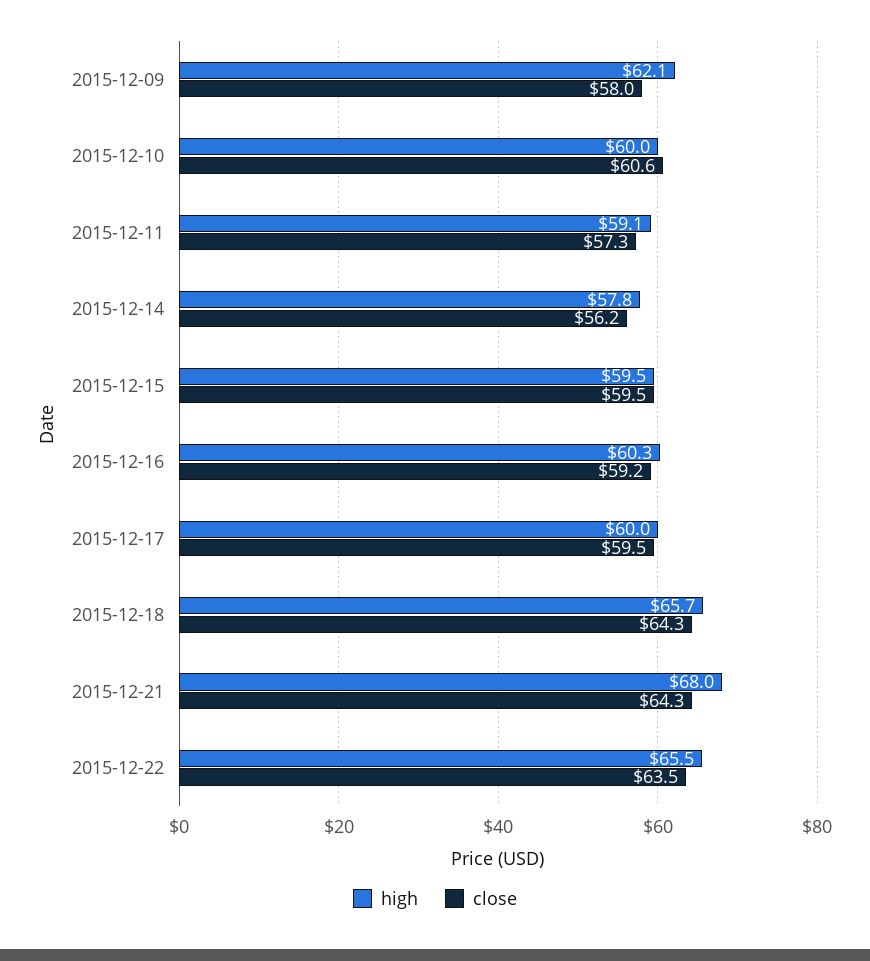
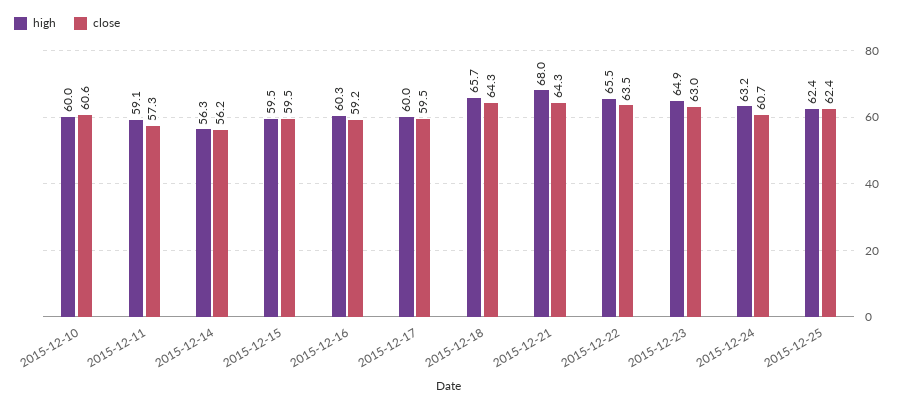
high, 2015-12-09: 62.1 -> none
close, 2015-12-09: 58 -> none
high, 2015-12-14: 57.8 -> 56.3
high, 2015-12-23: none -> 64.9
close, 2015-12-23: none -> 63
high, 2015-12-24: none -> 63.2
close, 2015-12-24: none -> 60.7
high, 2015-12-25: none -> 62.4
close, 2015-12-25: none -> 62.4

